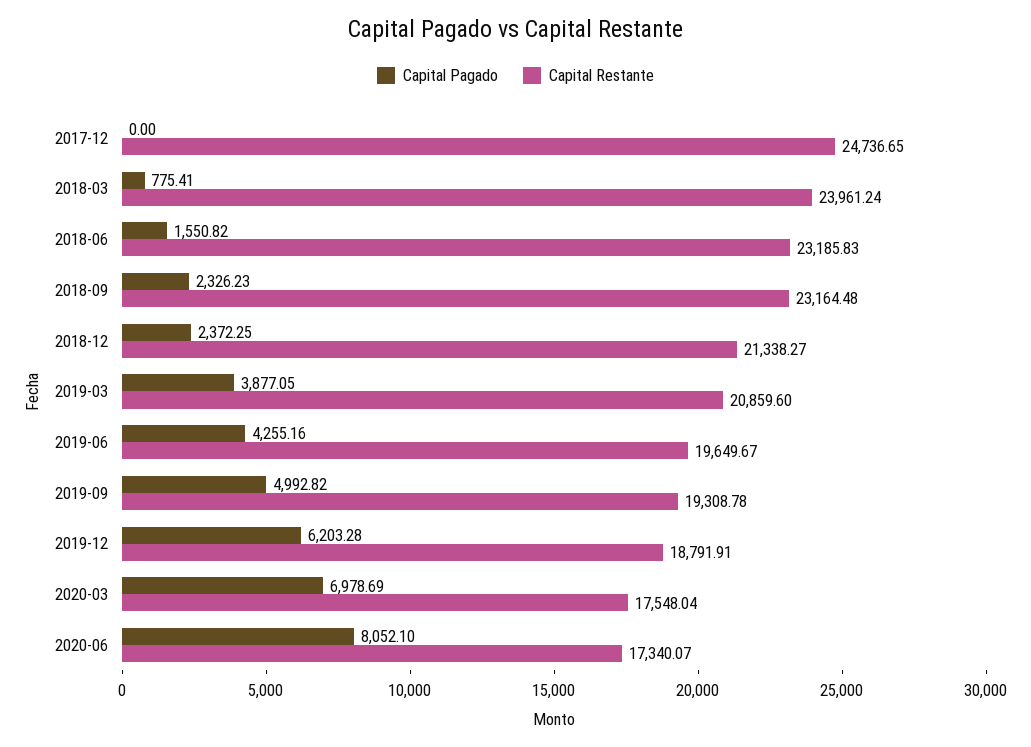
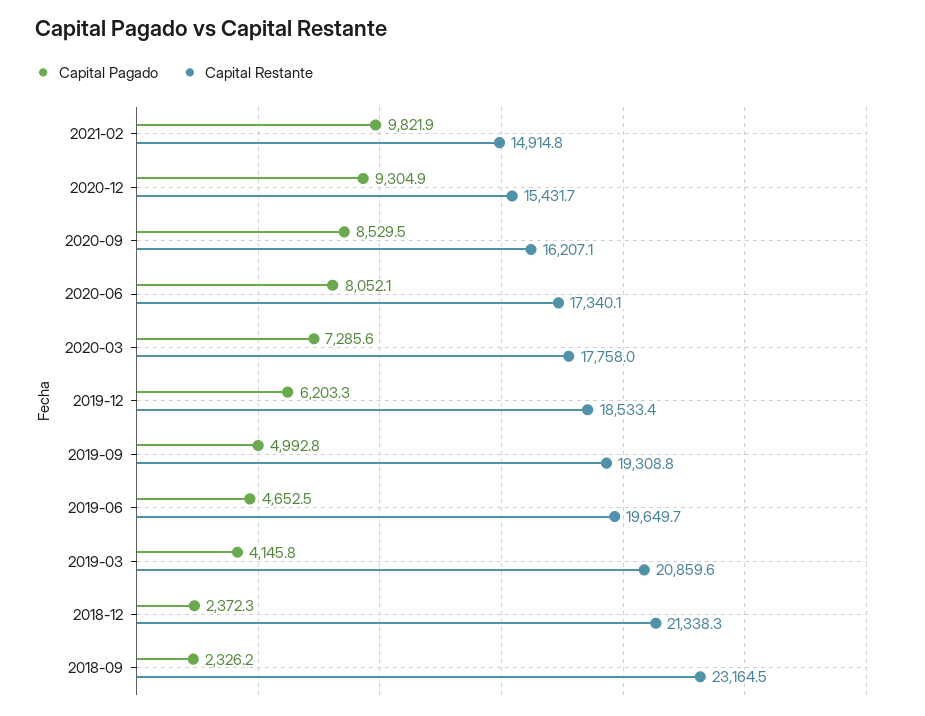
Capital Pagado, 2017-12: 0 -> none
Capital Restante, 2017-12: 24736.65 -> none
Capital Pagado, 2018-03: 775.41 -> none
Capital Restante, 2018-03: 23961.24 -> none
Capital Pagado, 2018-06: 1550.82 -> none
Capital Restante, 2018-06: 23185.83 -> none
Capital Pagado, 2019-03: 3877.05 -> 4145.8
Capital Pagado, 2019-06: 4255.16 -> 4652.5
Capital Restante, 2019-12: 18791.91 -> 18533.4
Capital Pagado, 2020-03: 6978.69 -> 7285.6
Capital Restante, 2020-03: 17548.04 -> 17758
Capital Pagado, 2021-02: none -> 9821.9
Capital Restante, 2021-02: none -> 14914.8
Capital Pagado, 2020-12: none -> 9304.9
Capital Restante, 2020-12: none -> 15431.7
Capital Pagado, 2020-09: none -> 8529.5
Capital Restante, 2020-09: none -> 16207.1

